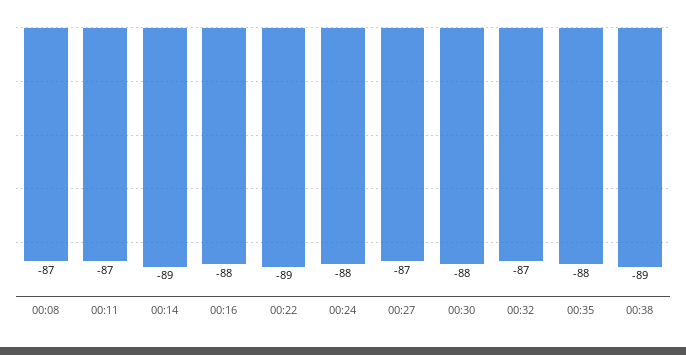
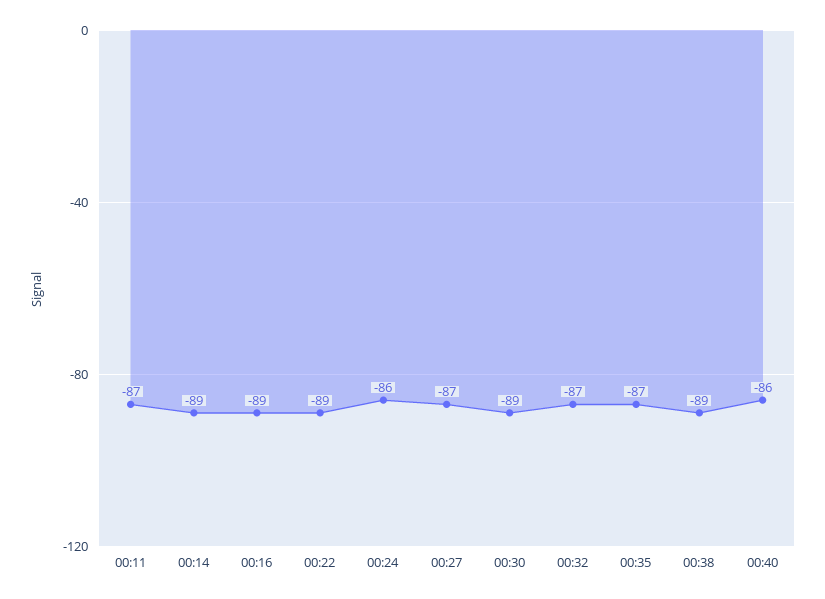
00:08: -87 -> none
00:16: -88 -> -89
00:24: -88 -> -86
00:30: -88 -> -89
00:35: -88 -> -87
00:40: none -> -86

